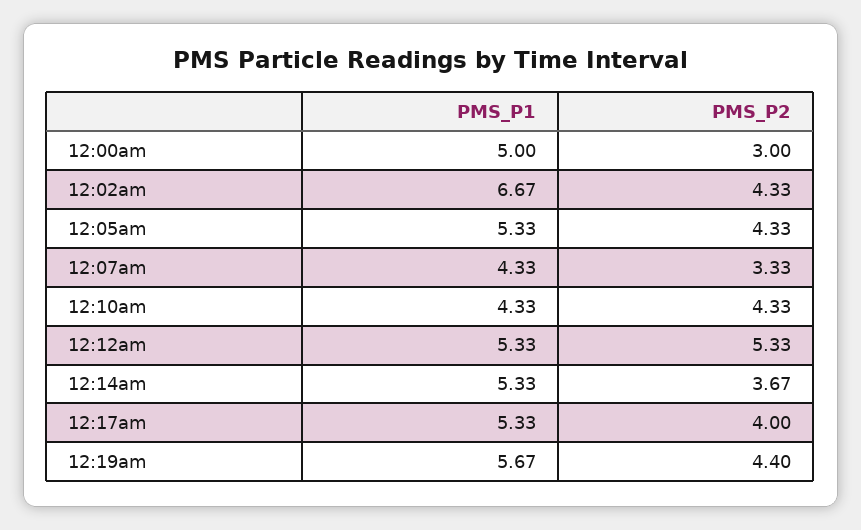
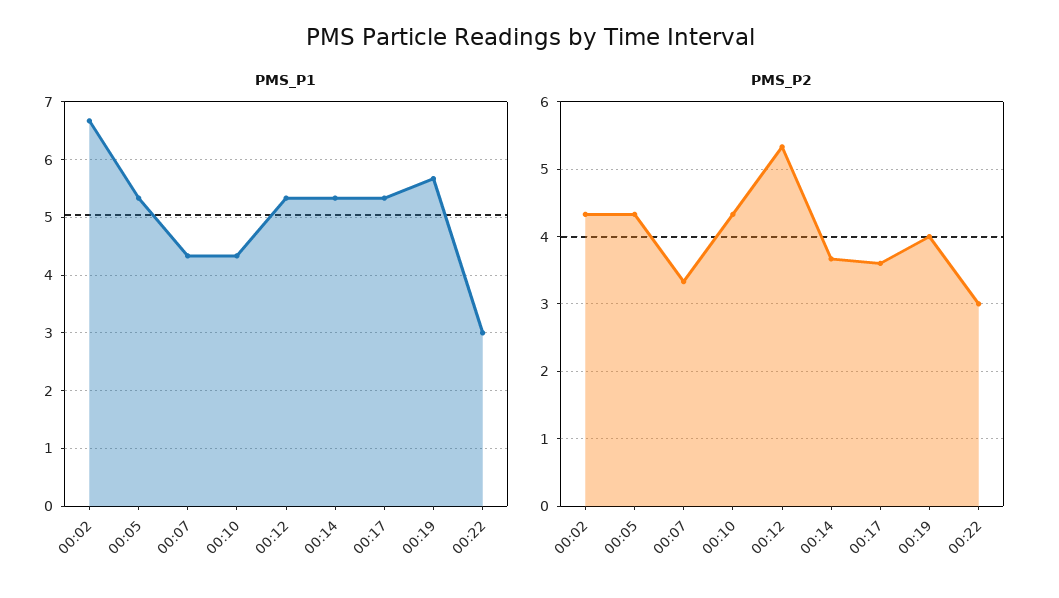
PMS_P1, 12:00am: 5 -> none
PMS_P2, 12:00am: 3 -> none
PMS_P2, 12:17am: 4 -> 3.6
PMS_P2, 12:19am: 4.4 -> 4
PMS_P1, 00:22: none -> 3
PMS_P2, 00:22: none -> 3

